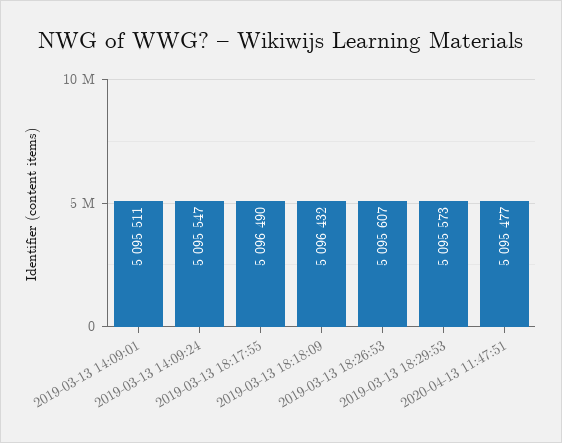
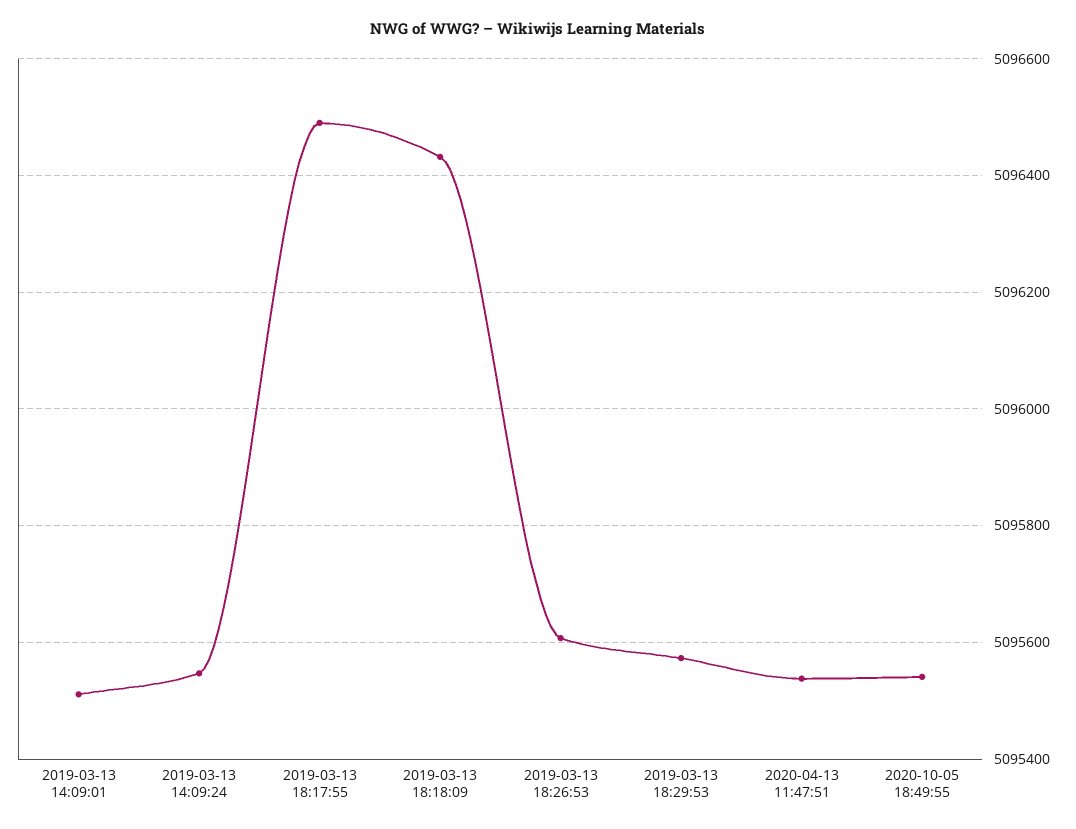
2020-04-13 11:47:51: 5095477 -> 5095540
2020-10-05 18:49:55: none -> 5095540

